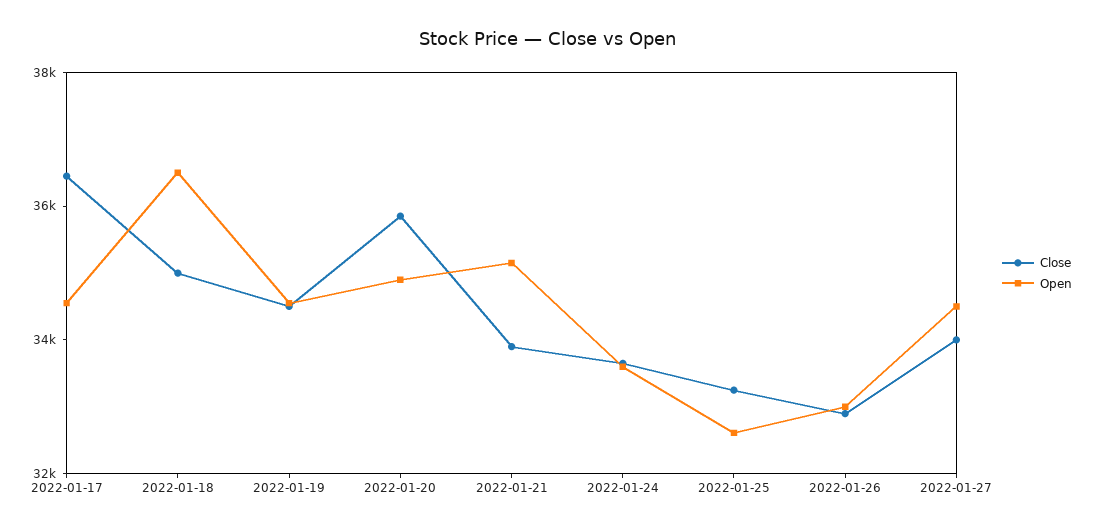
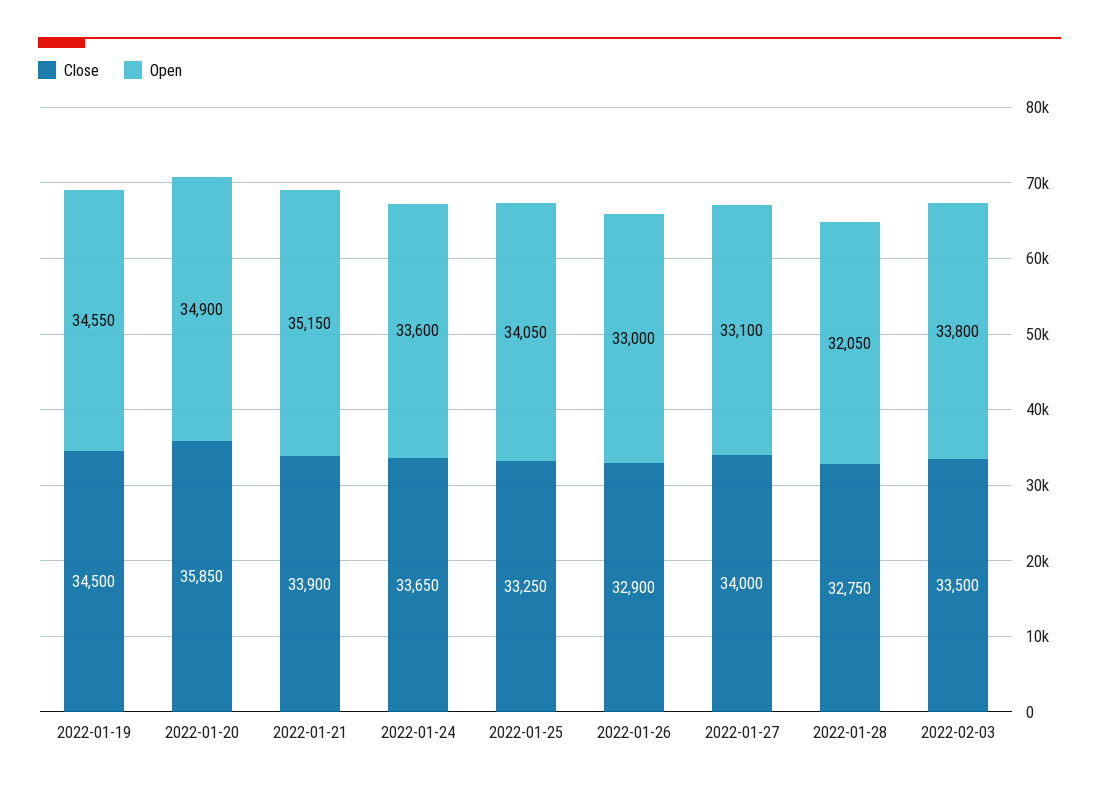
Close, 2022-01-17: 36500 -> none
Open, 2022-01-17: 34500 -> none
Close, 2022-01-18: 35000 -> none
Open, 2022-01-18: 36500 -> none
Open, 2022-01-25: 32500 -> 34050
Open, 2022-01-27: 34500 -> 33100
Close, 2022-01-28: none -> 32750
Open, 2022-01-28: none -> 32050
Close, 2022-02-03: none -> 33500
Open, 2022-02-03: none -> 33800

